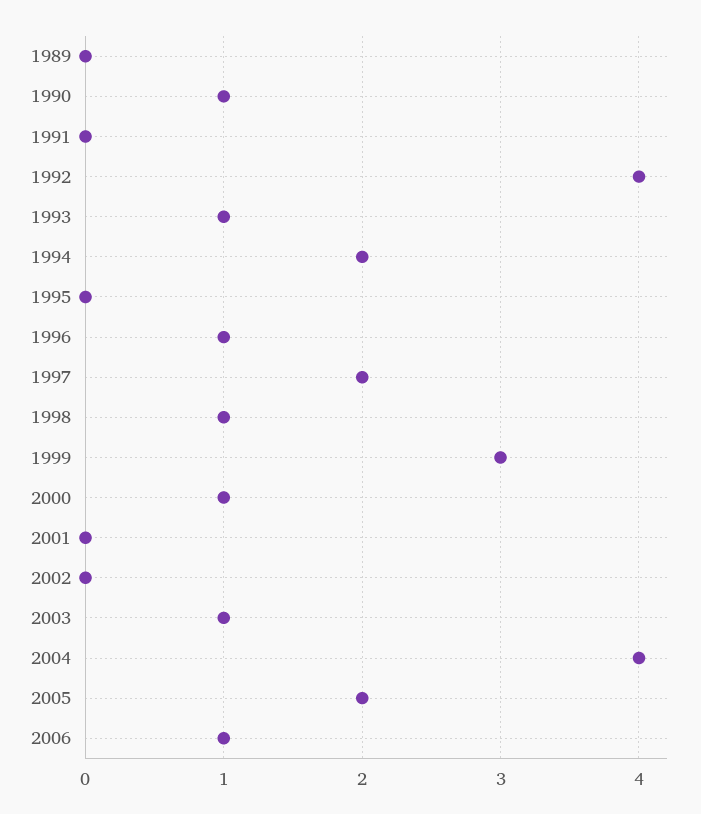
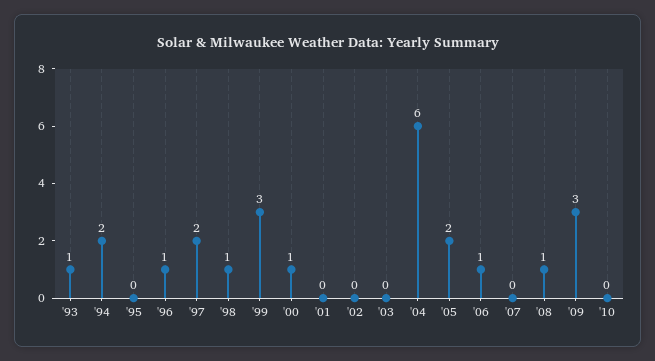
1989: 0 -> none
1990: 1 -> none
1991: 0 -> none
1992: 4 -> none
2003: 1 -> 0
2004: 4 -> 6
'07: none -> 0
'08: none -> 1
'09: none -> 3
'10: none -> 0

